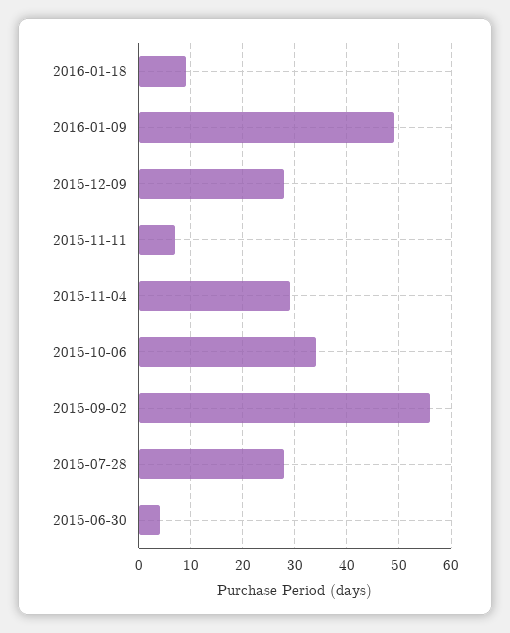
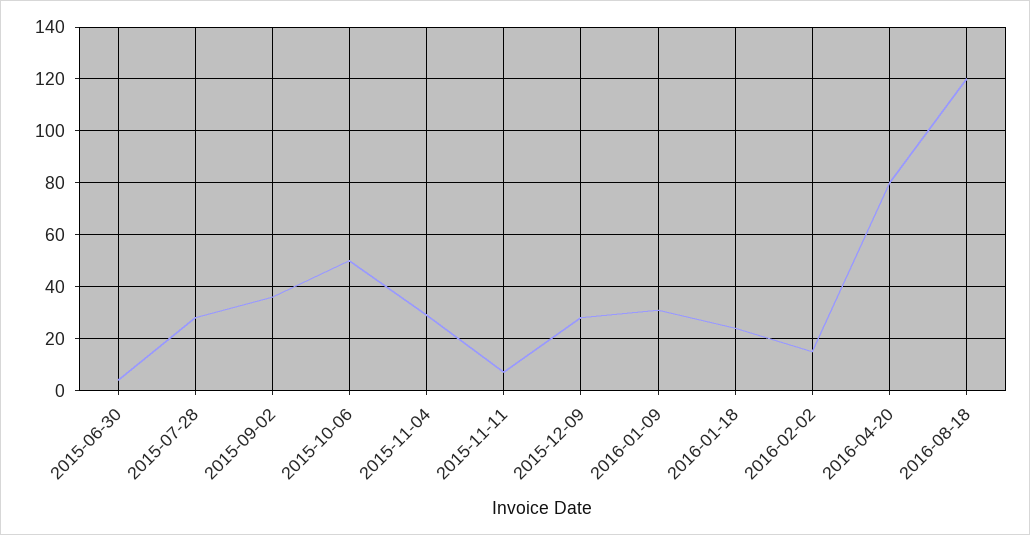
2016-01-18: 10 -> 25
2016-01-09: 50 -> 30
2015-10-06: 35 -> 50
2015-09-02: 55 -> 35
2016-02-02: none -> 15
2016-04-20: none -> 80
2016-08-18: none -> 120

